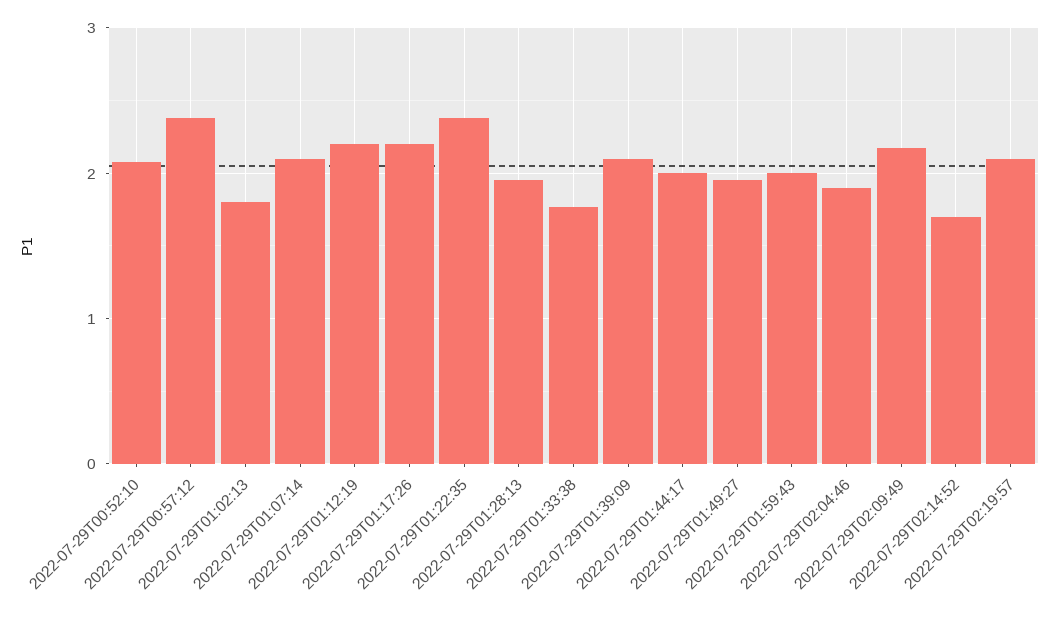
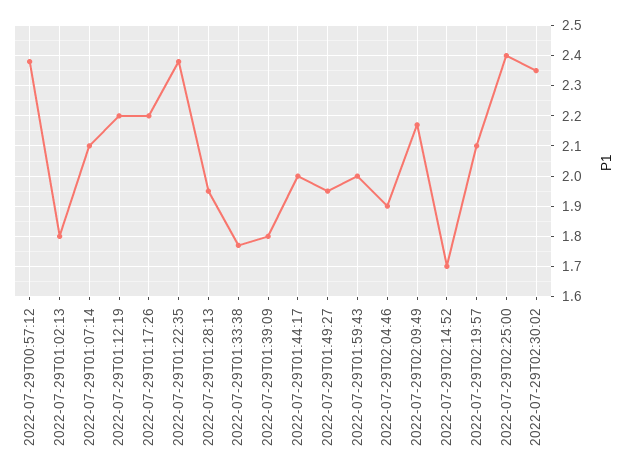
2022-07-29T00:52:10: 2.1 -> none
2022-07-29T01:39:09: 2.1 -> 1.8
2022-07-29T02:25:00: none -> 2.4
2022-07-29T02:30:02: none -> 2.35

